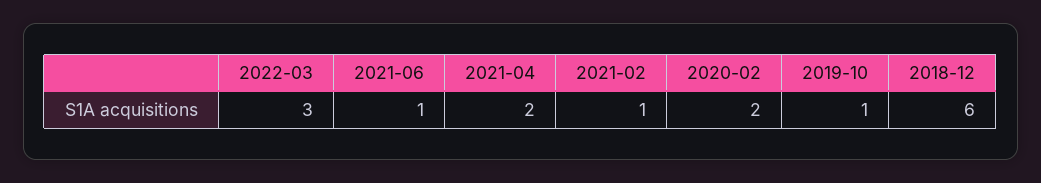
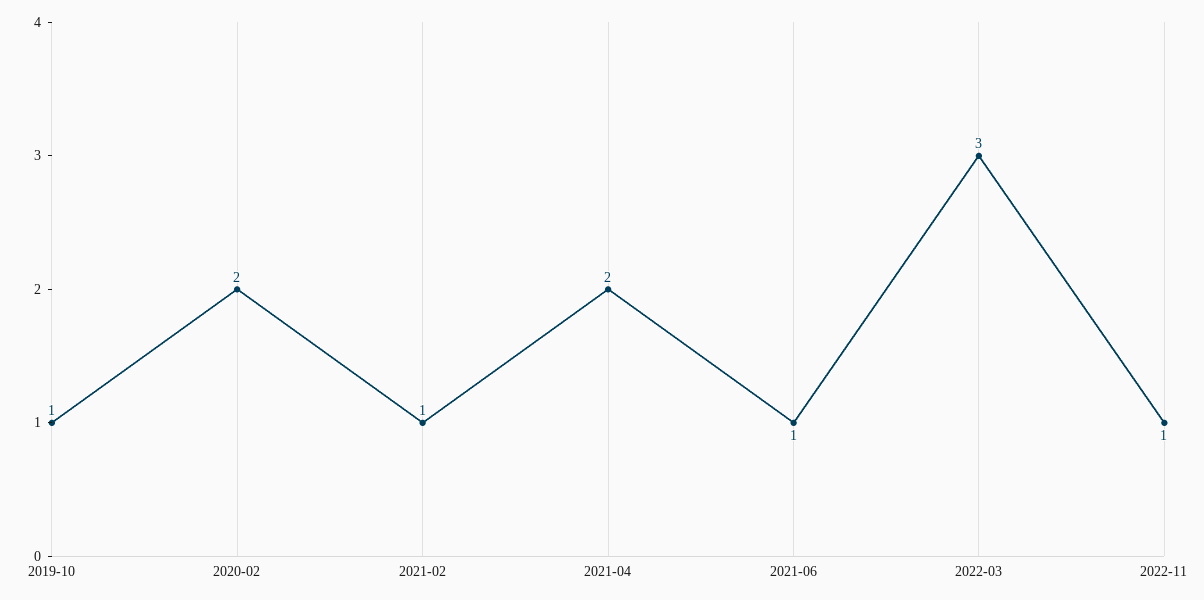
2018-12: 6 -> none
2022-11: none -> 1

